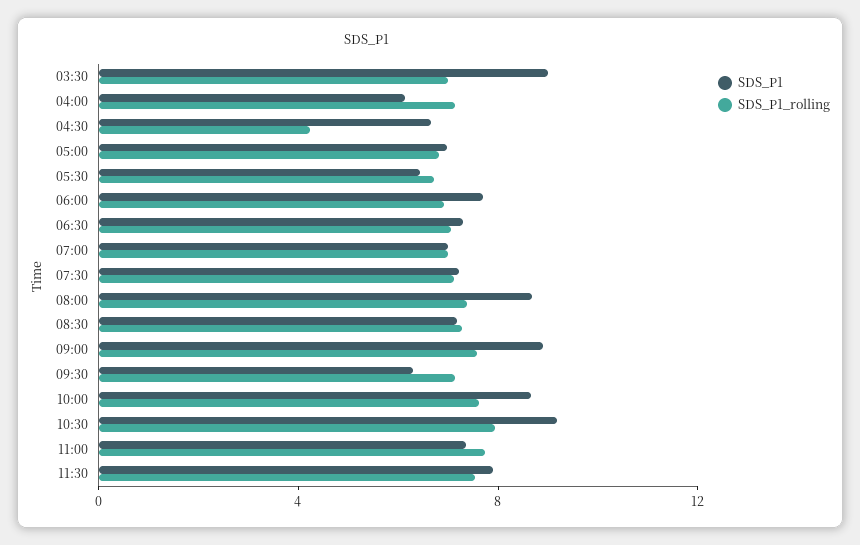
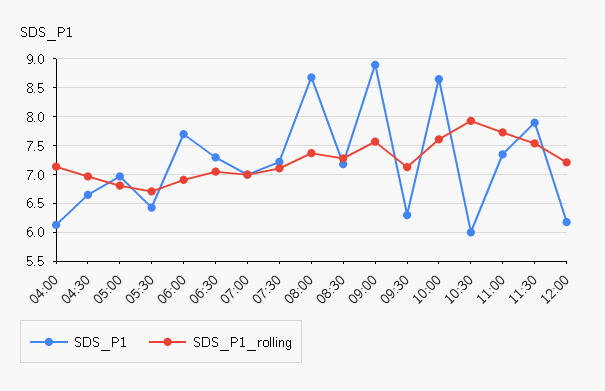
SDS_P1, 03:30: 9 -> none
SDS_P1_rolling, 03:30: 7 -> none
SDS_P1_rolling, 04:30: 4 -> 7
SDS_P1, 10:30: 9 -> 6
SDS_P1, 12:00: none -> 6.25
SDS_P1_rolling, 12:00: none -> 7.25

